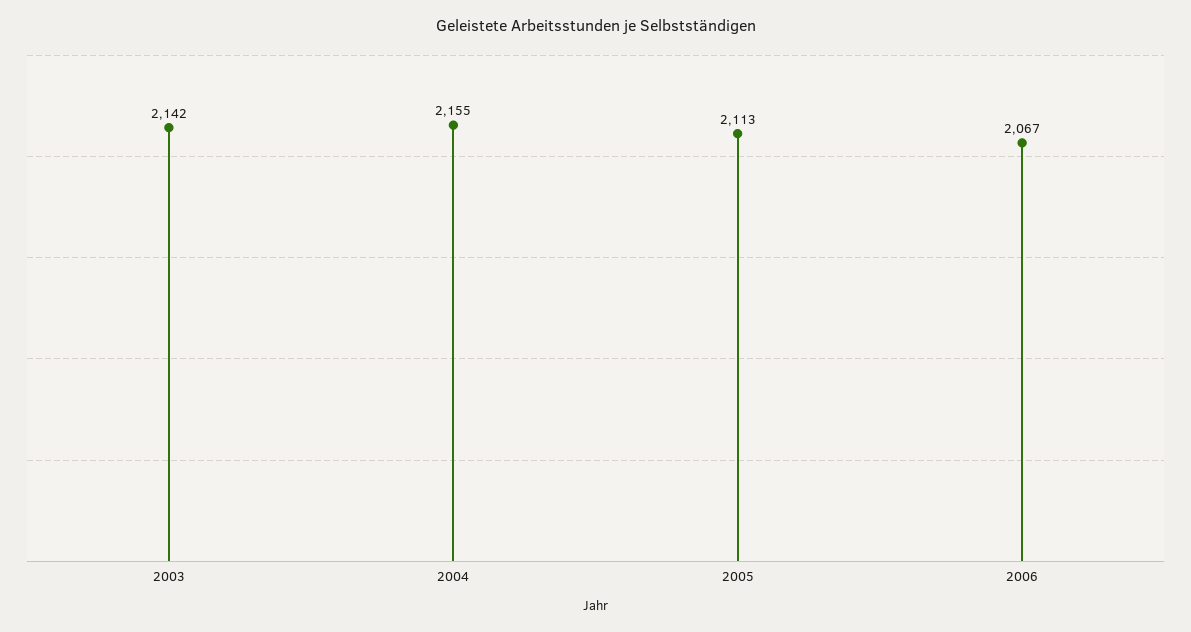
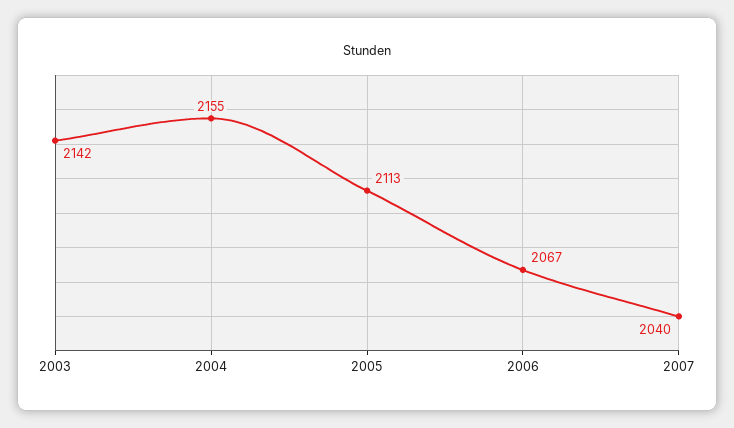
2007: none -> 2040

